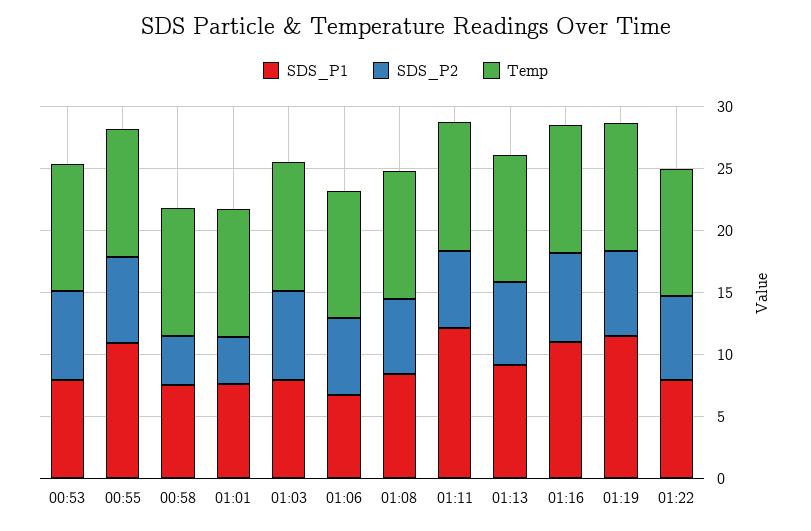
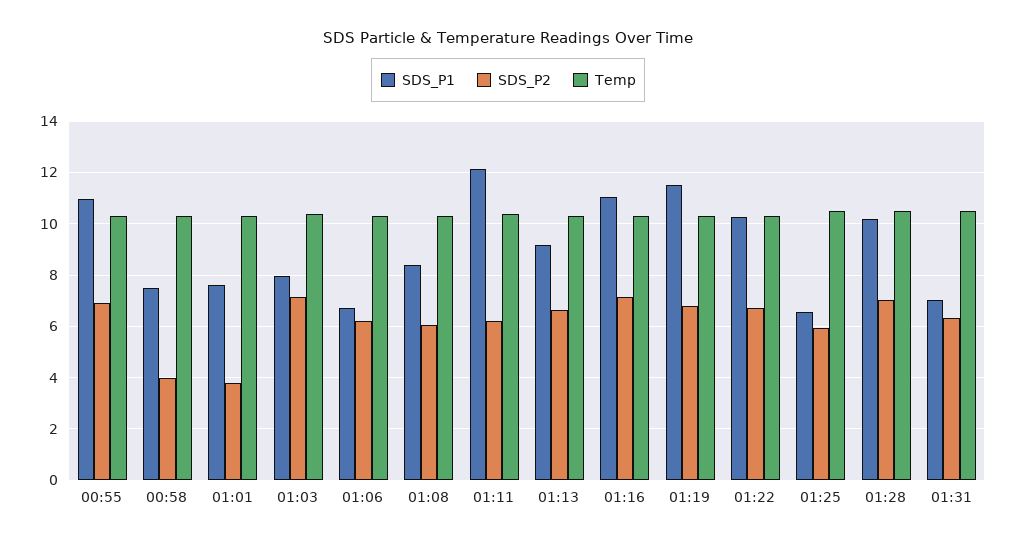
SDS_P1, 00:53: 8 -> none
SDS_P2, 00:53: 7 -> none
Temp, 00:53: 10 -> none
SDS_P1, 01:22: 8 -> 10.25
SDS_P1, 01:25: none -> 6.5
SDS_P2, 01:25: none -> 6
Temp, 01:25: none -> 10.5
SDS_P1, 01:28: none -> 10.25
SDS_P2, 01:28: none -> 7
Temp, 01:28: none -> 10.5
SDS_P1, 01:31: none -> 7
SDS_P2, 01:31: none -> 6.25
Temp, 01:31: none -> 10.5

